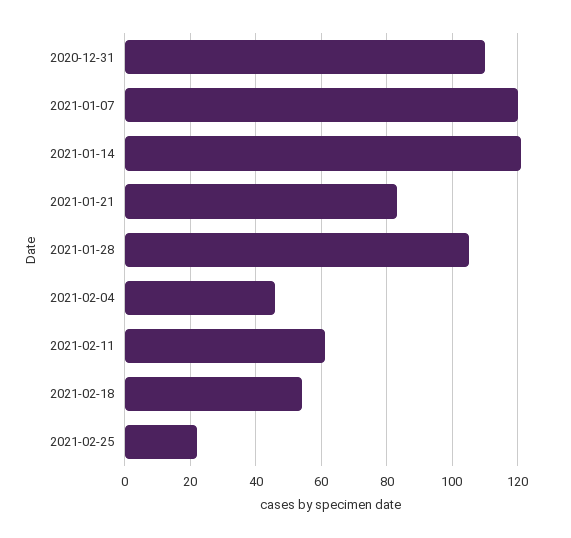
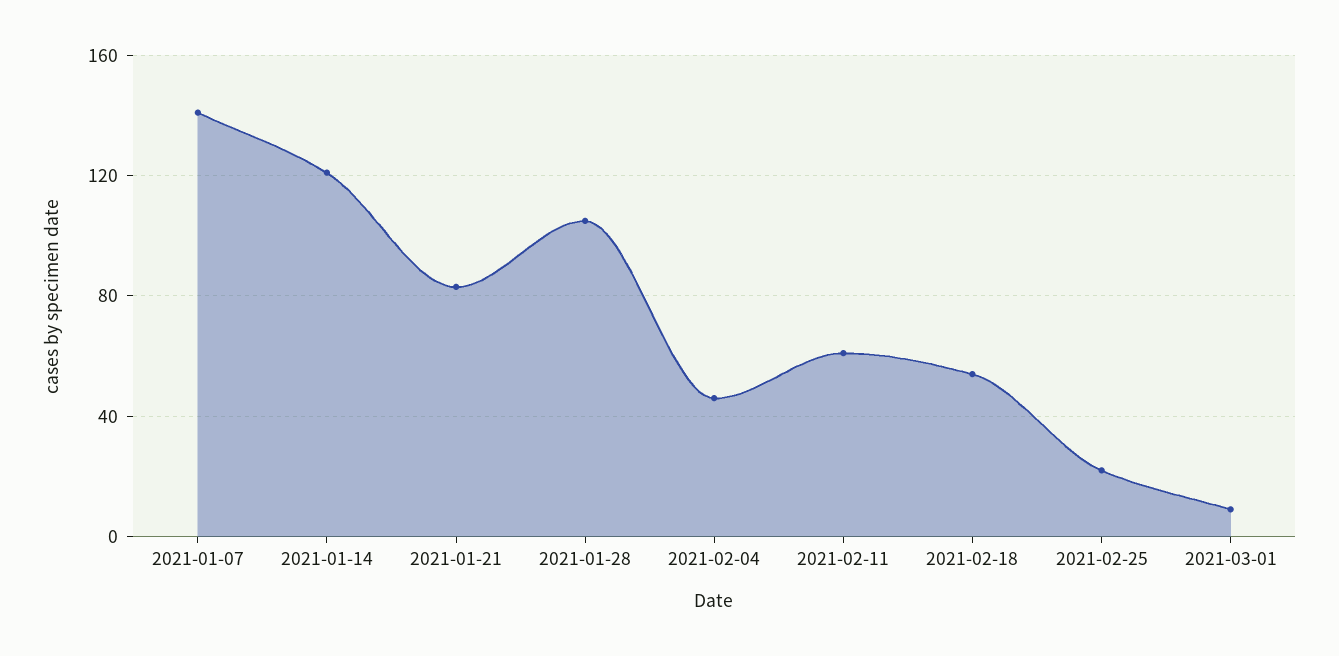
2020-12-31: 110 -> none
2021-01-07: 120 -> 140
2021-03-01: none -> 10

